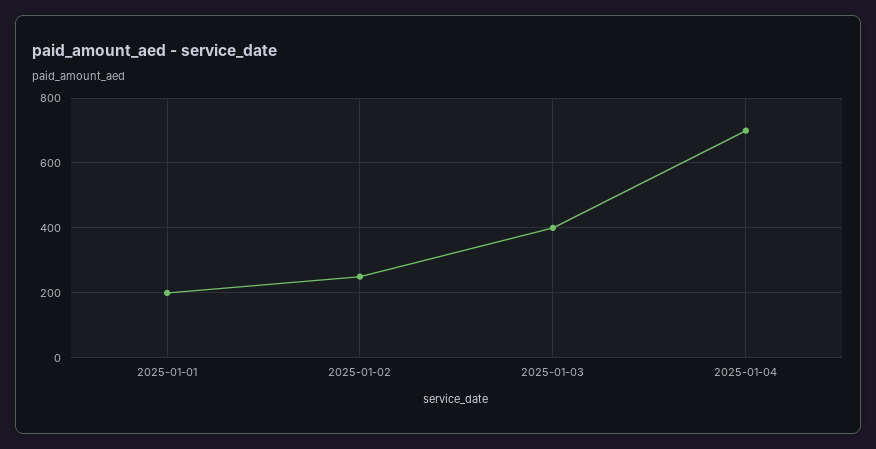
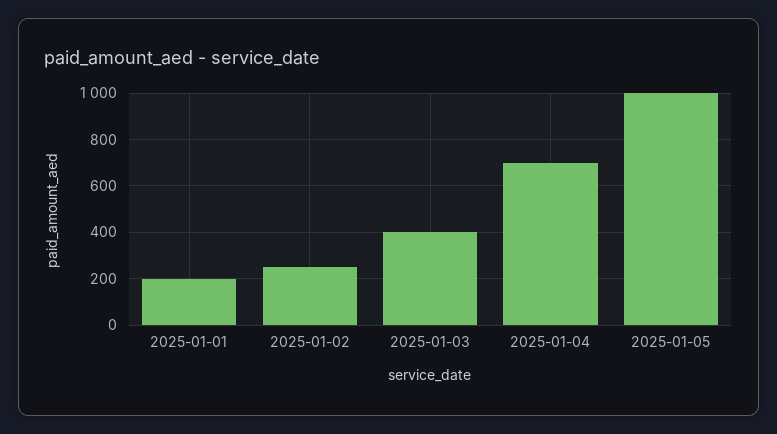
2025-01-05: none -> 1000

